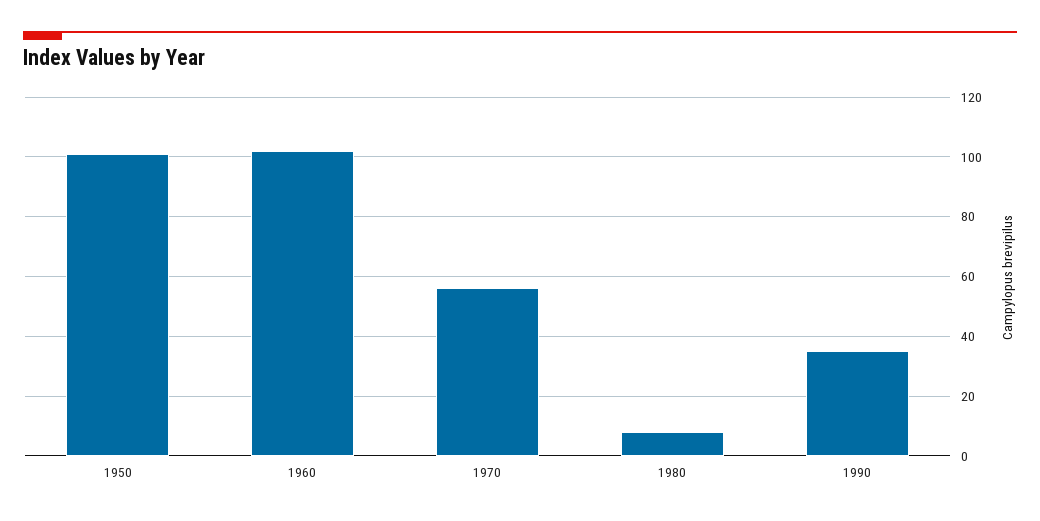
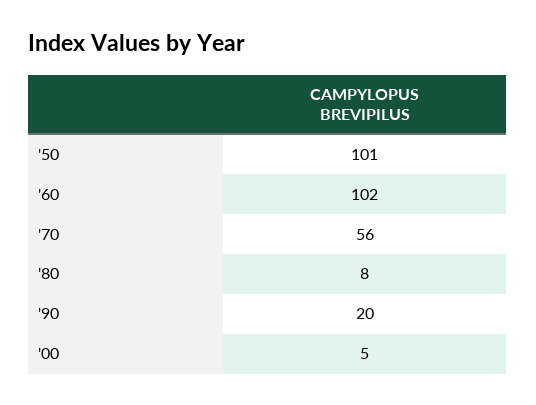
1990: 35 -> 20
'00: none -> 5

